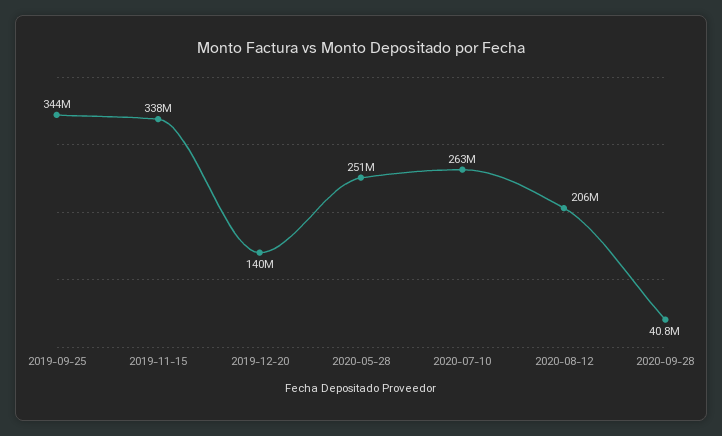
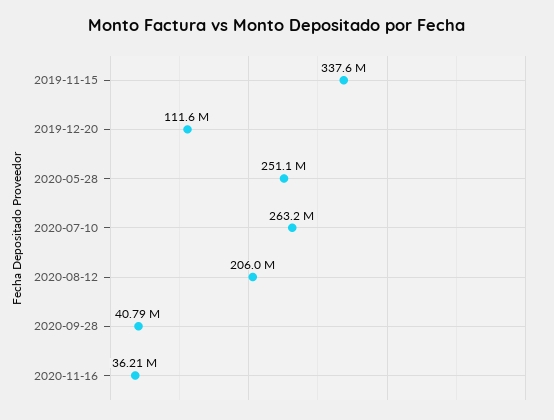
2019-09-25: 344000000 -> none
2019-12-20: 140000000 -> 111600000
2020-11-16: none -> 36210000

